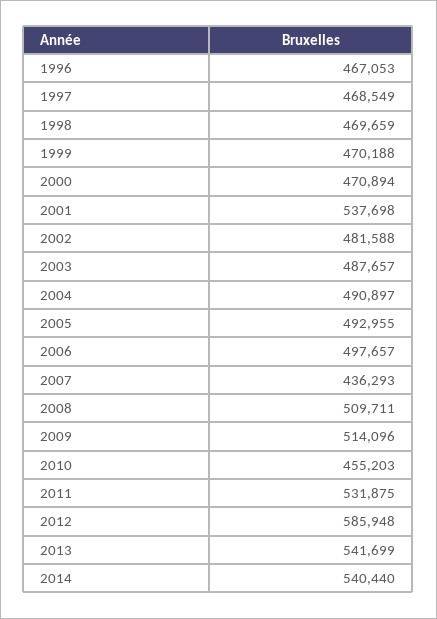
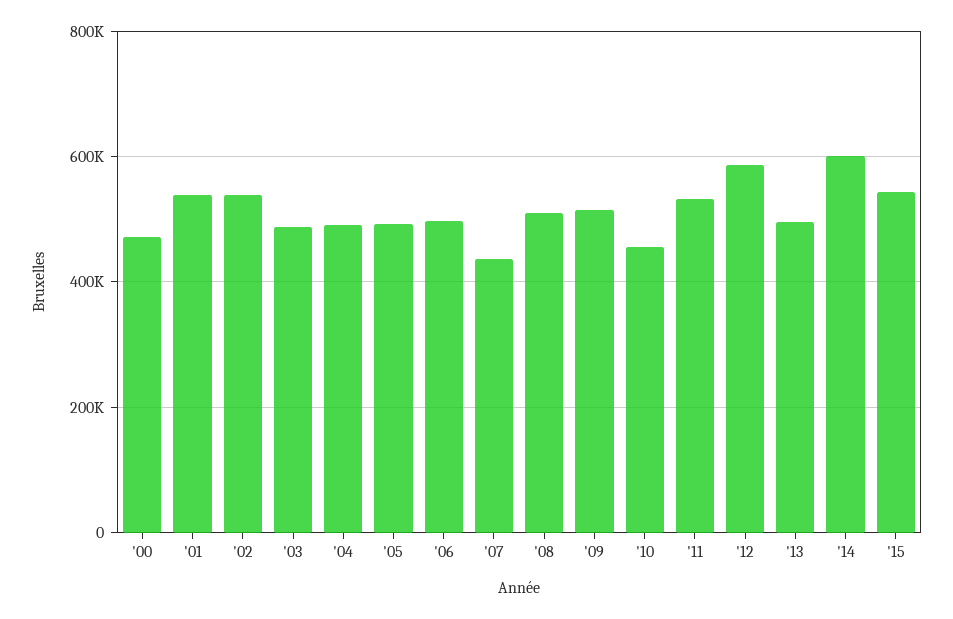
1996: 467053 -> none
1997: 468549 -> none
1998: 469659 -> none
1999: 470188 -> none
2002: 481588 -> 540000
2013: 541699 -> 500000
2014: 540440 -> 600000
'15: none -> 540000

